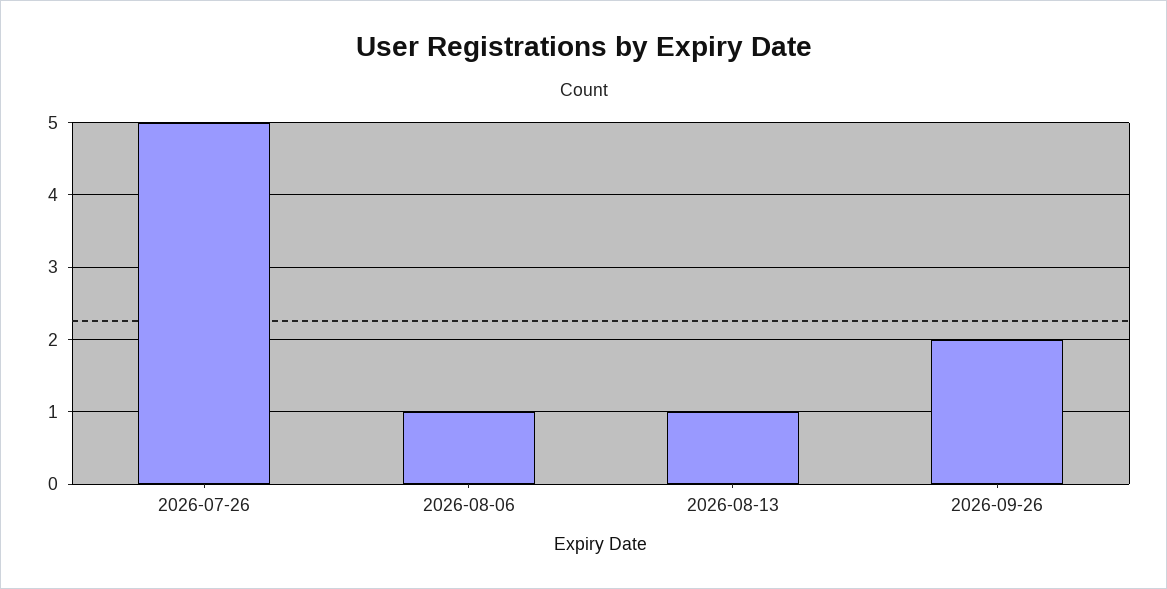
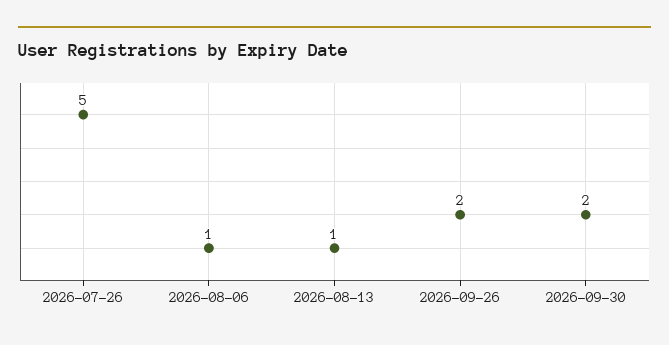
2026-09-30: none -> 2

